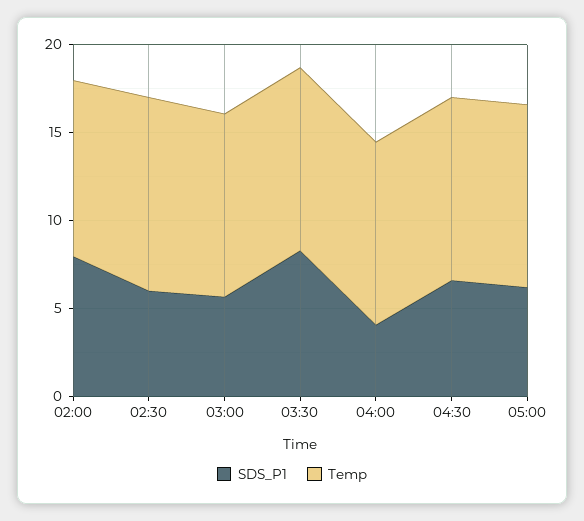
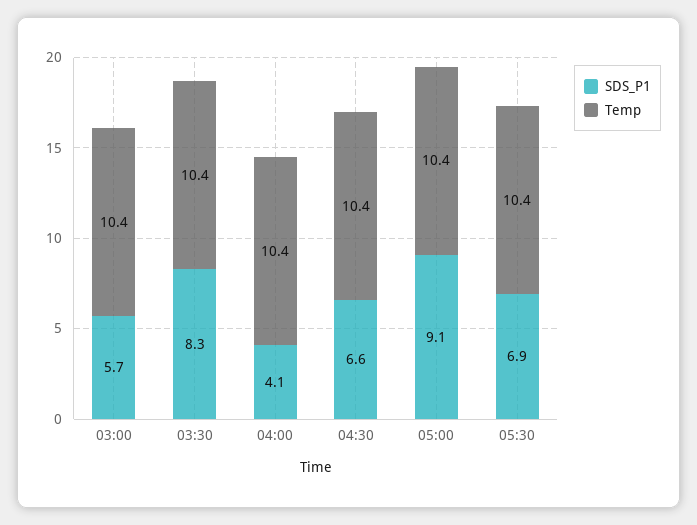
SDS_P1, 02:00: 8 -> none
Temp, 02:00: 10 -> none
SDS_P1, 02:30: 6 -> none
Temp, 02:30: 11 -> none
SDS_P1, 05:00: 6 -> 9.1
SDS_P1, 05:30: none -> 6.9
Temp, 05:30: none -> 10.4

